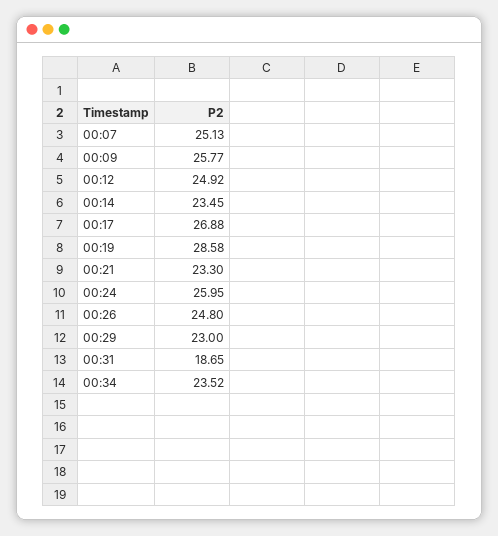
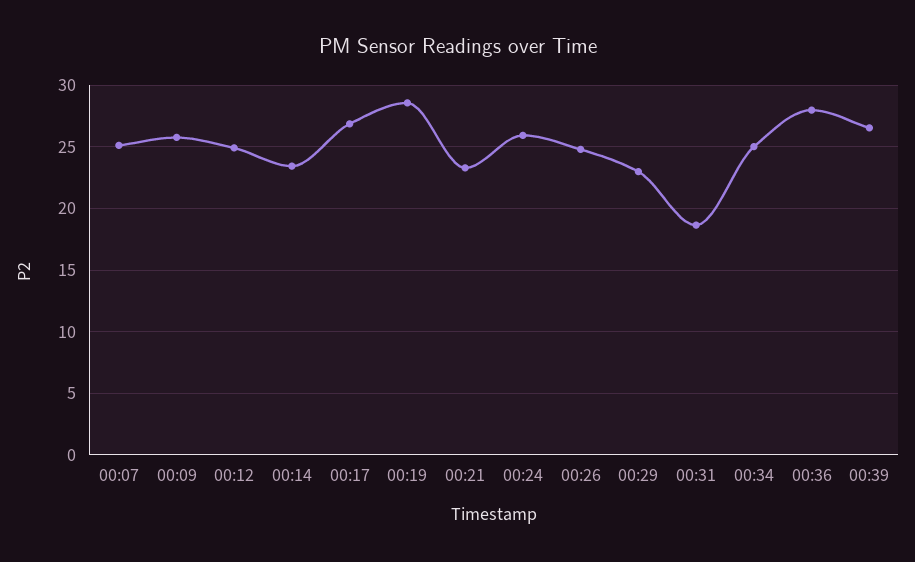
00:34: 23.52 -> 25
00:36: none -> 28
00:39: none -> 26.5

